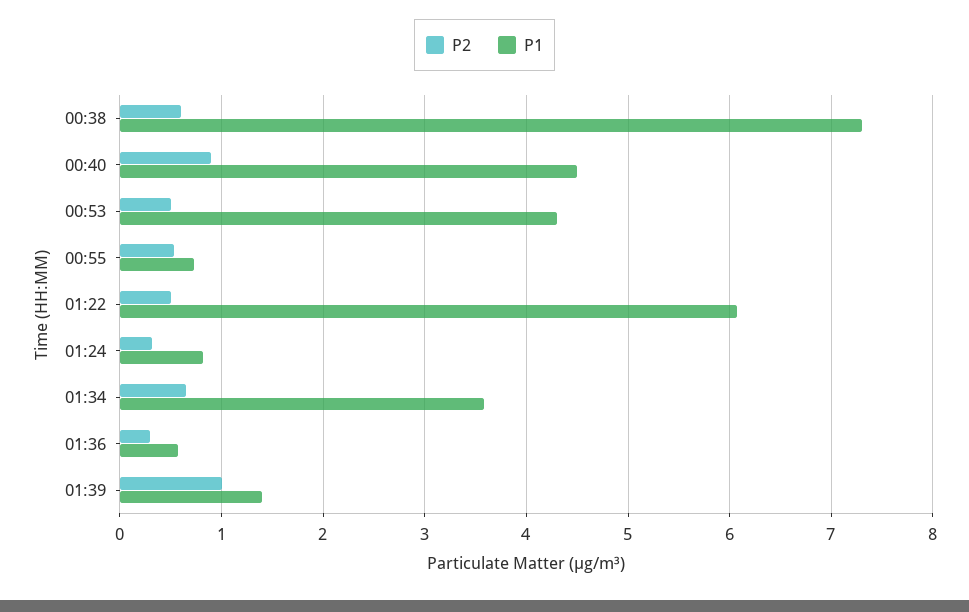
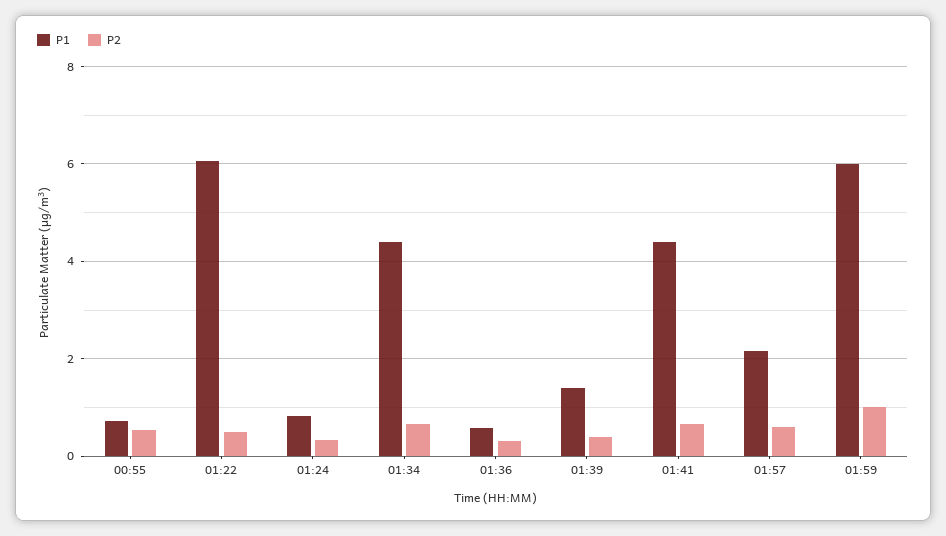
P2, 00:38: 0.6 -> none
P1, 00:38: 7.3 -> none
P2, 00:40: 0.9 -> none
P1, 00:40: 4.5 -> none
P2, 00:53: 0.5 -> none
P1, 00:53: 4.3 -> none
P1, 01:34: 3.6 -> 4.4
P2, 01:39: 1 -> 0.4
P1, 01:41: none -> 4.4
P2, 01:41: none -> 0.6
P1, 01:57: none -> 2.2
P2, 01:57: none -> 0.6
P1, 01:59: none -> 6
P2, 01:59: none -> 1

